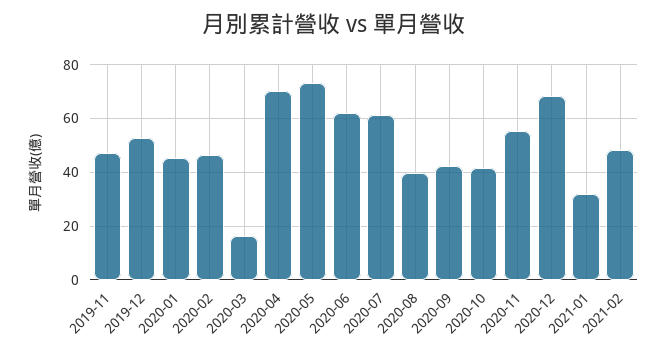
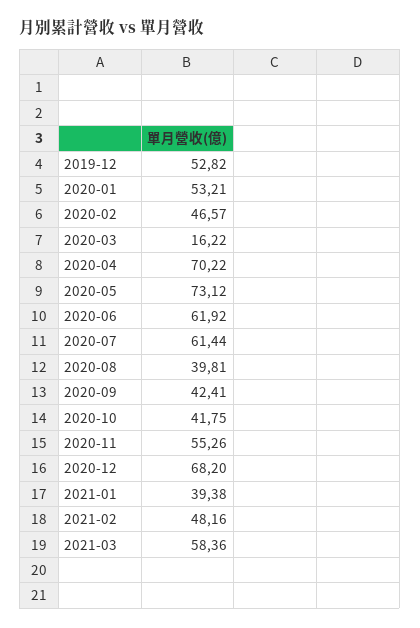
2019-11: 47.5 -> none
2020-01: 45 -> 53.21
2021-01: 32.5 -> 39.38
2021-03: none -> 58.36

